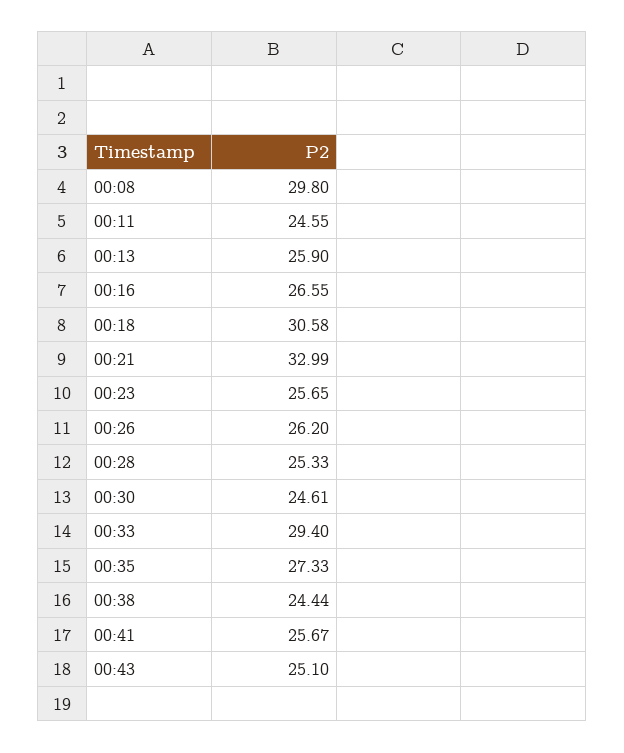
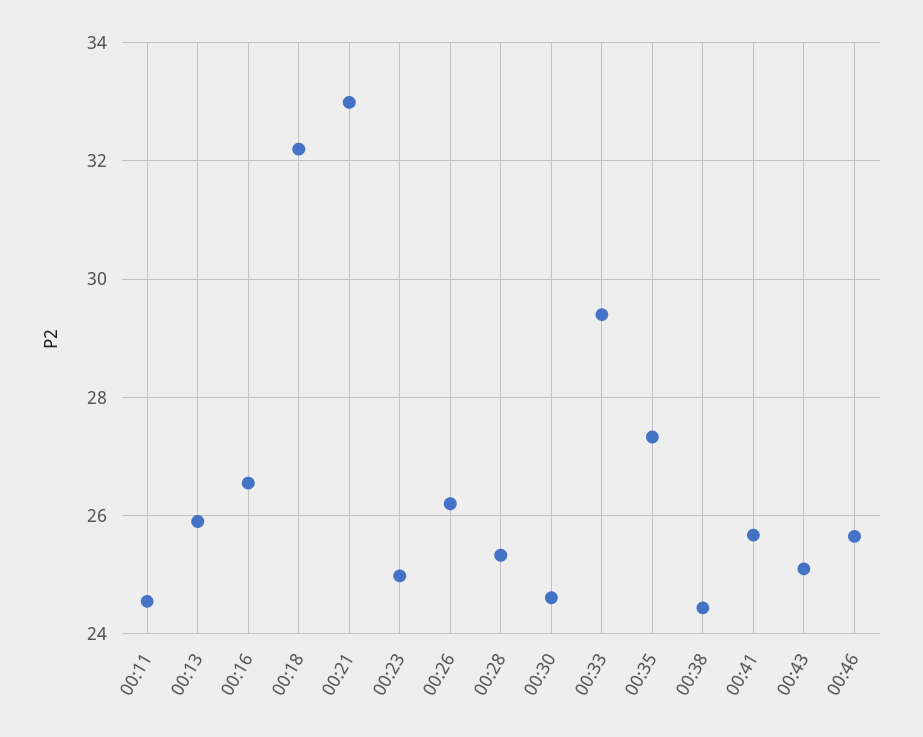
00:08: 29.8 -> none
00:18: 30.58 -> 32.2
00:23: 25.65 -> 25
00:46: none -> 25.6

